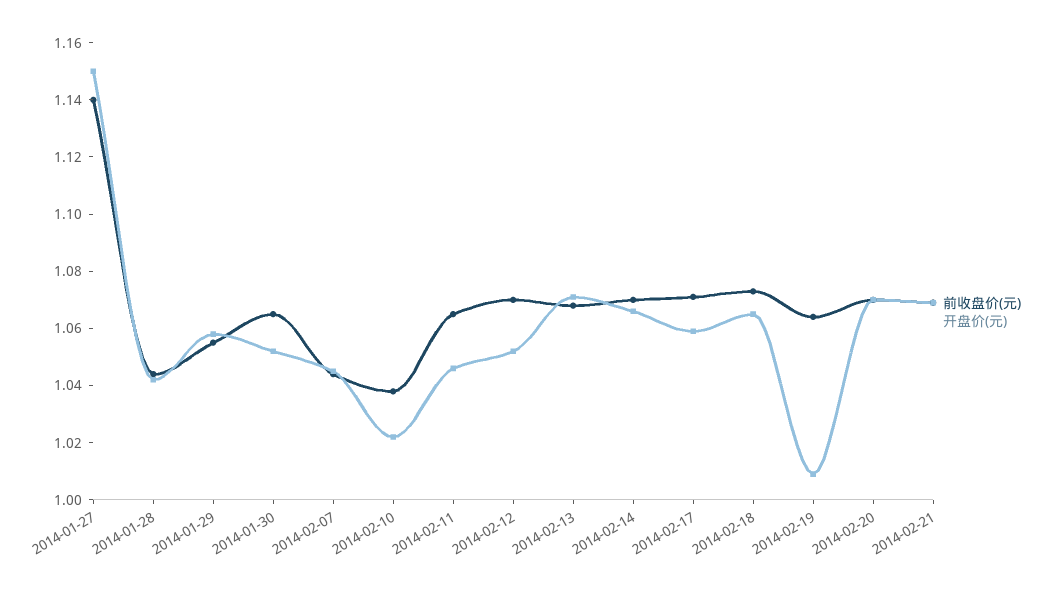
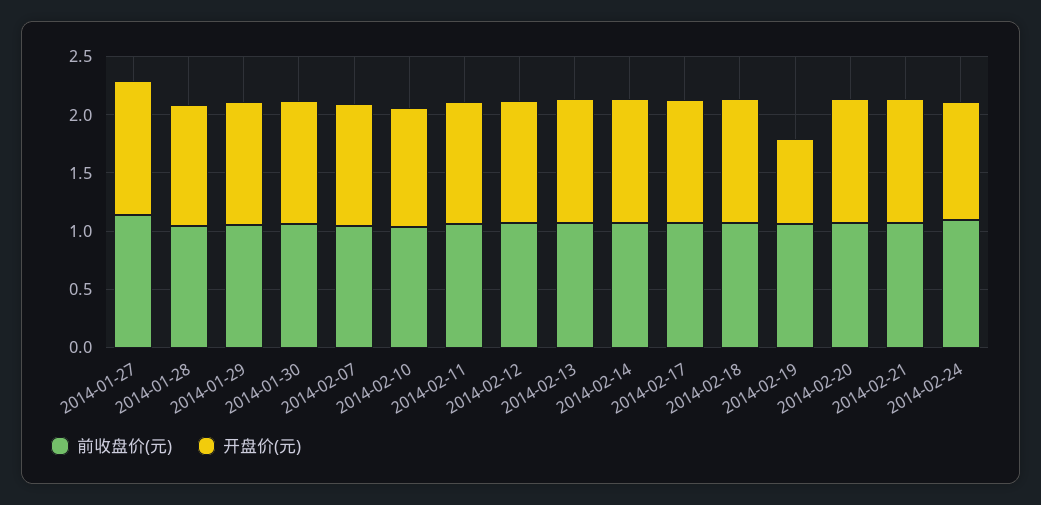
开盘价(元), 2014-02-19: 1.01 -> 0.7
前收盘价(元), 2014-02-24: none -> 1.1
开盘价(元), 2014-02-24: none -> 1

